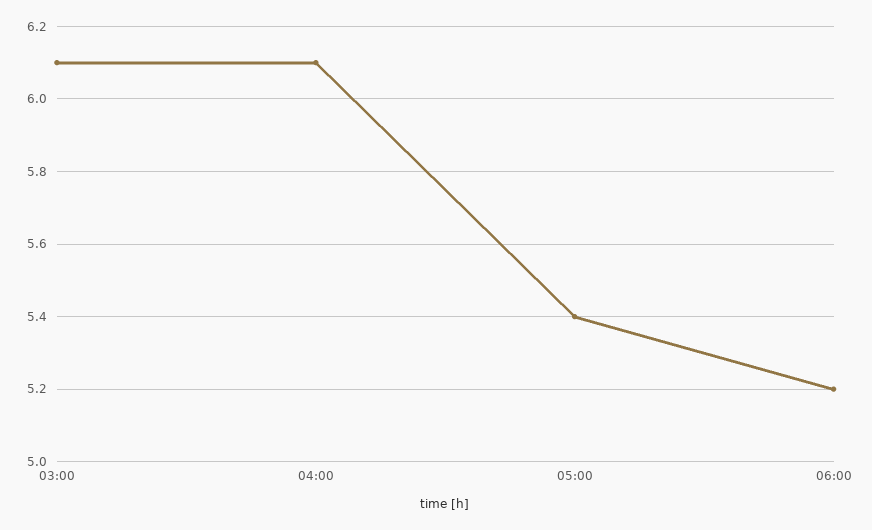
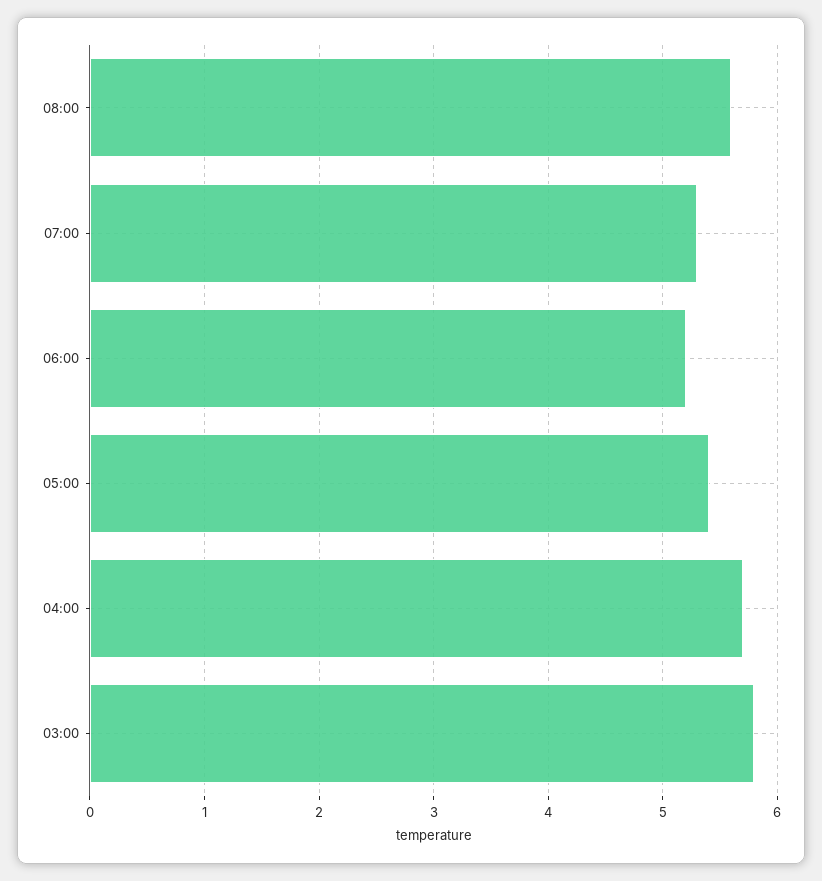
03:00: 6.1 -> 5.8
04:00: 6.1 -> 5.7
08:00: none -> 5.6
07:00: none -> 5.3

